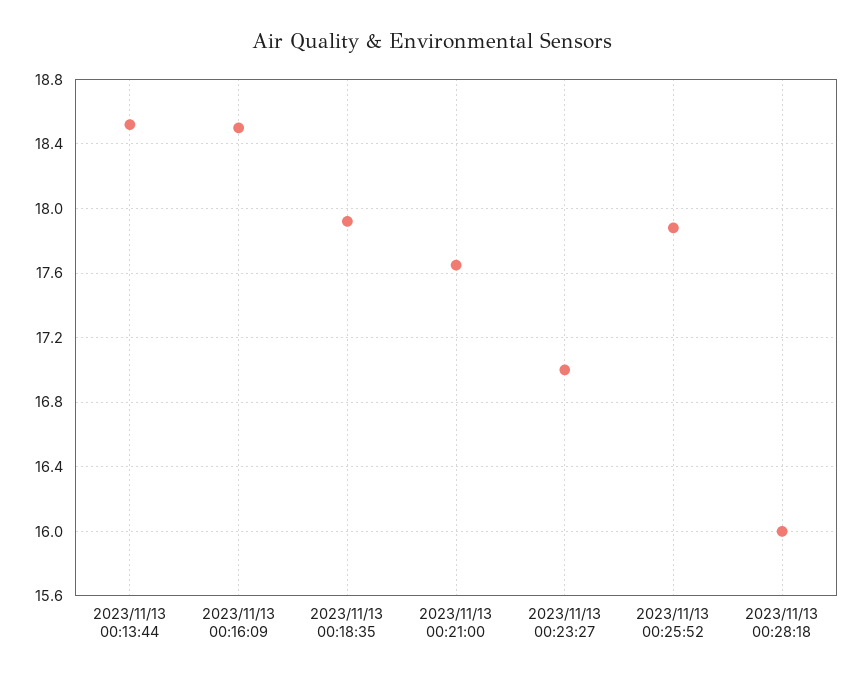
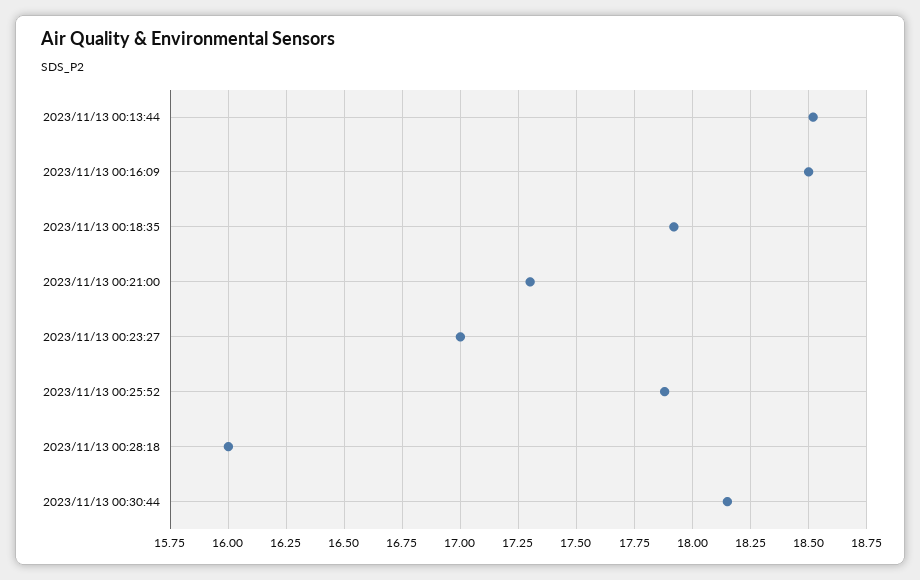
2023/11/13 00:21:00: 17.65 -> 17.3
2023/11/13 00:30:44: none -> 18.15

